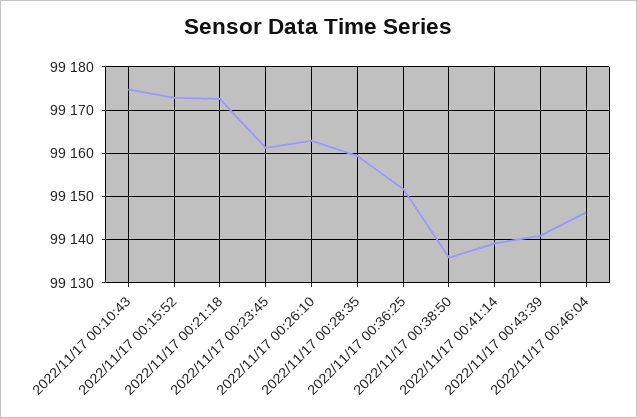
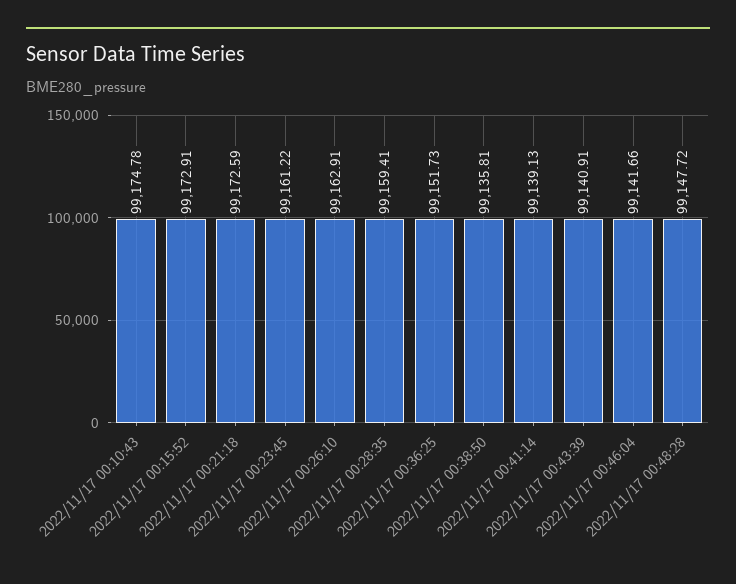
2022/11/17 00:46:04: 99146 -> 99141.66
2022/11/17 00:48:28: none -> 99147.72

